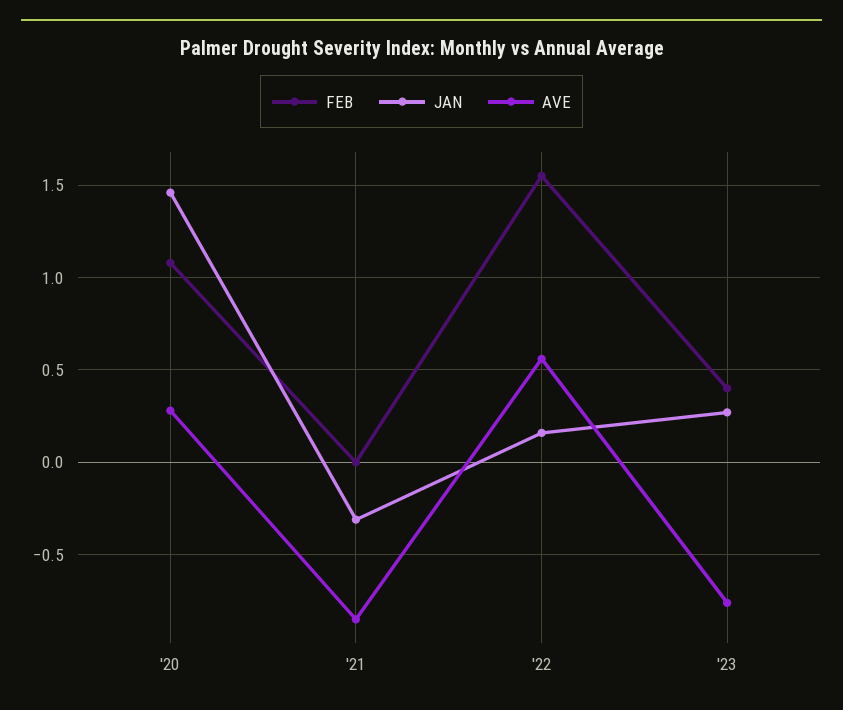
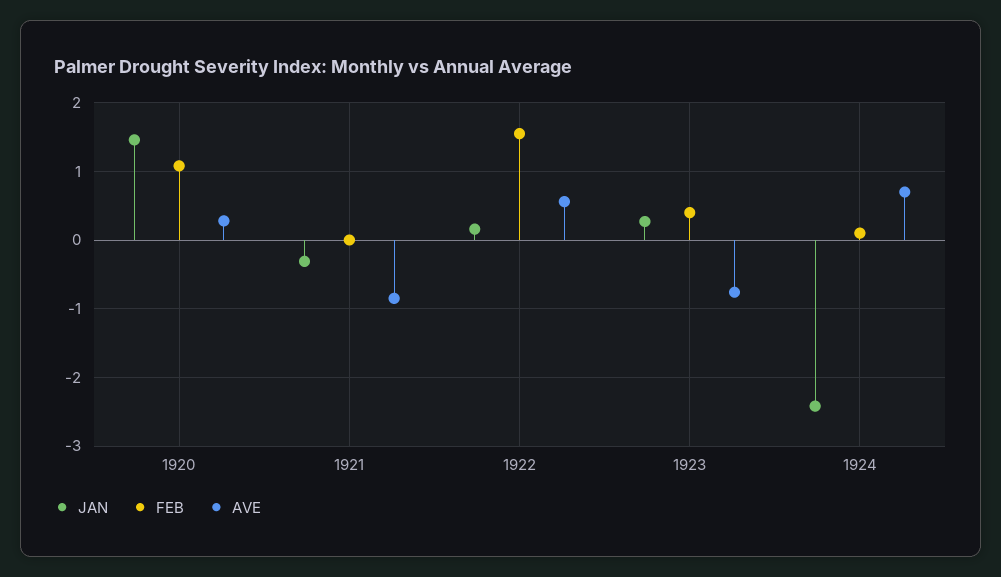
JAN, 1924: none -> -2.4
FEB, 1924: none -> 0.1
AVE, 1924: none -> 0.7

